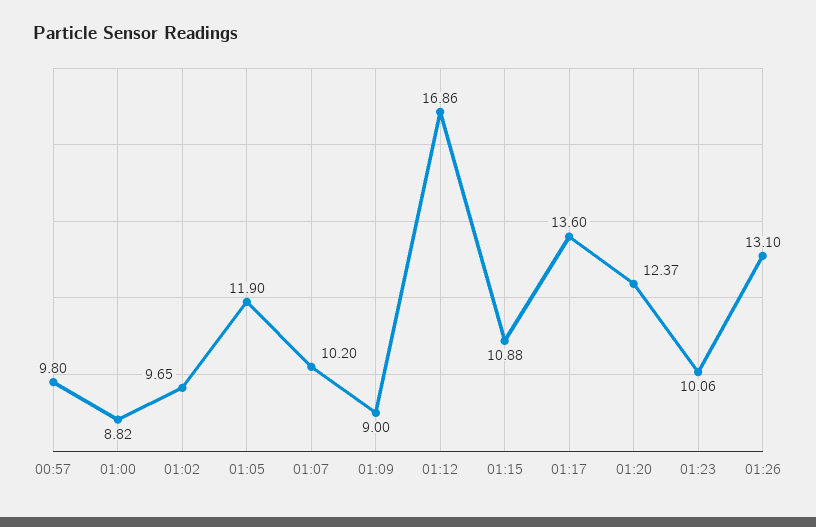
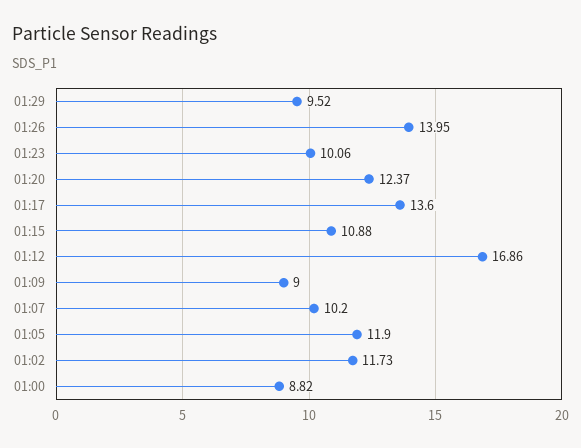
00:57: 9.8 -> none
01:02: 9.65 -> 11.73
01:26: 13.1 -> 13.95
01:29: none -> 9.52

